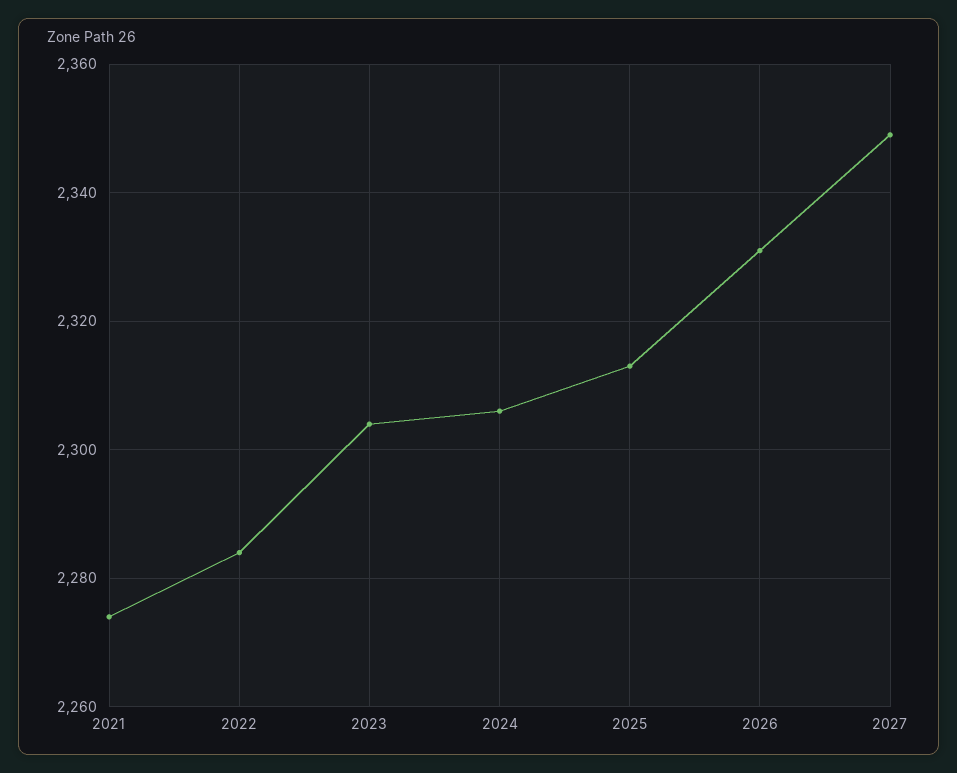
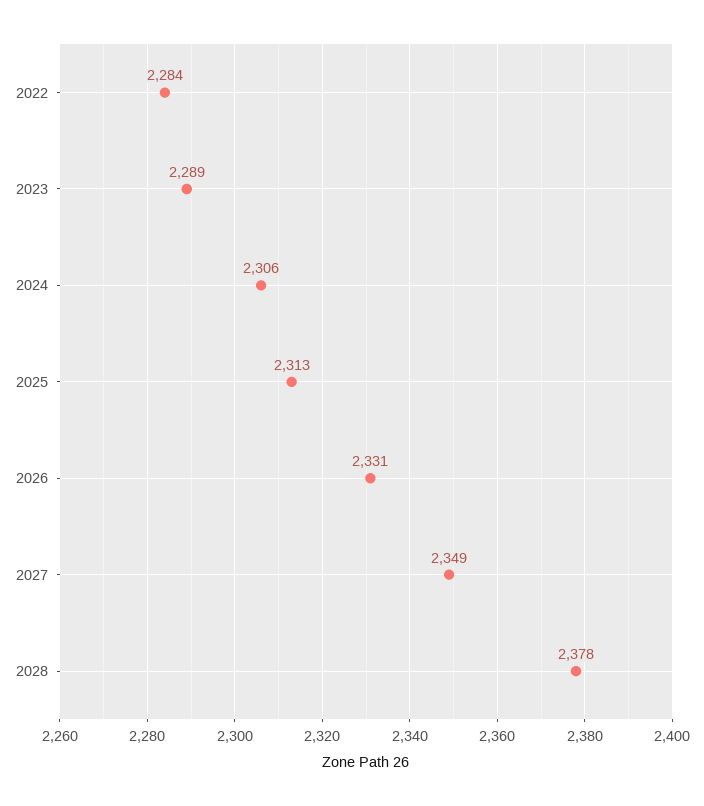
2021: 2275 -> none
2023: 2305 -> 2289
2028: none -> 2378

